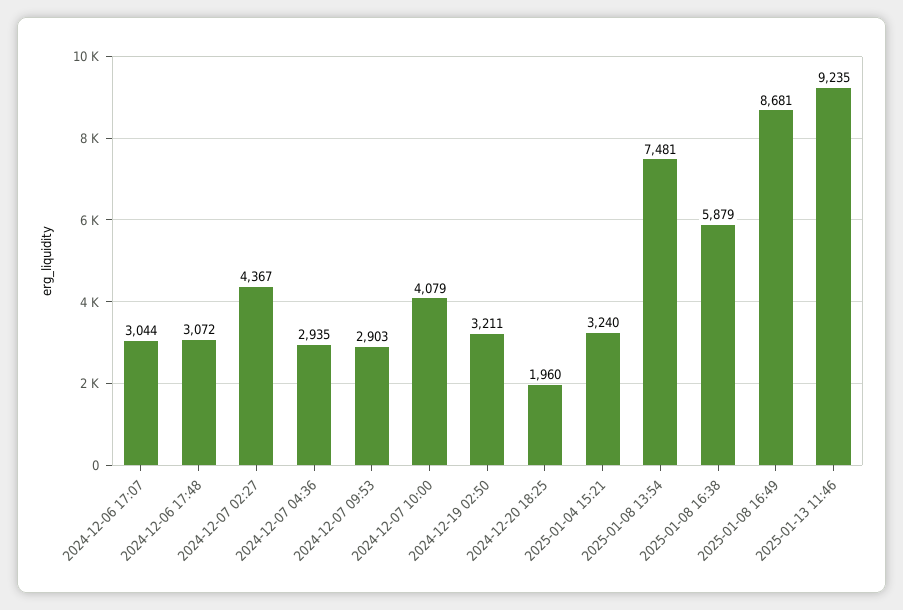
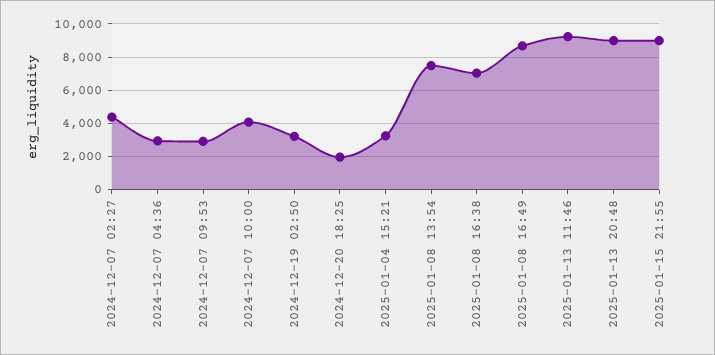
2024-12-06 17:07: 3044 -> none
2024-12-06 17:48: 3072 -> none
2025-01-08 16:38: 5879 -> 7000
2025-01-13 20:48: none -> 9000
2025-01-15 21:55: none -> 9000

